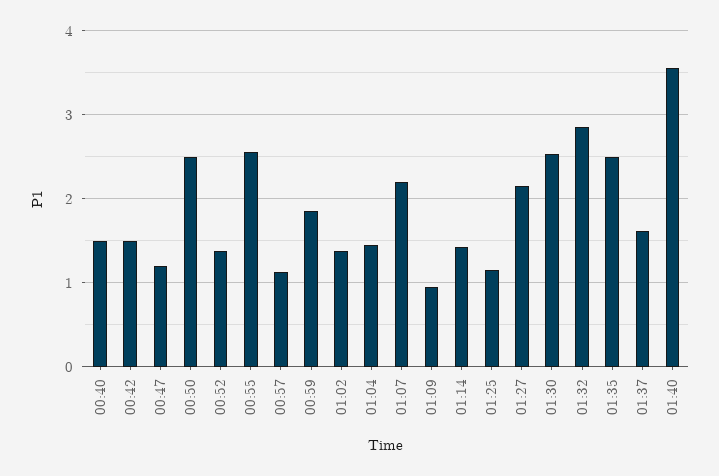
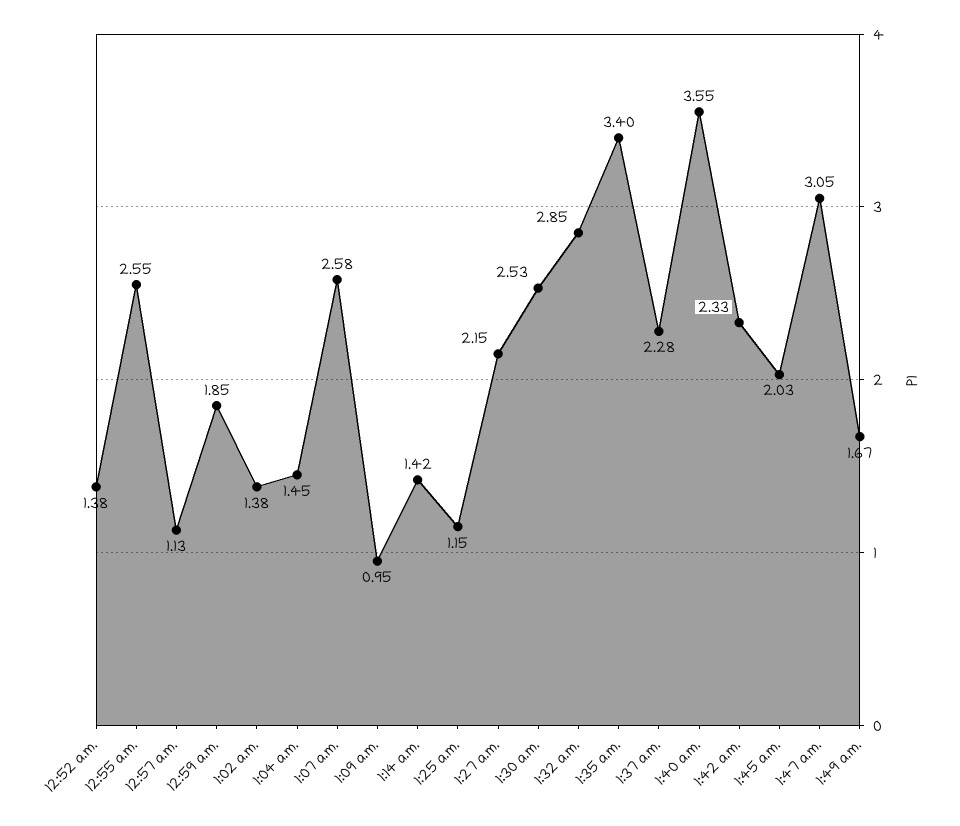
00:40: 1.5 -> none
00:42: 1.5 -> none
00:47: 1.2 -> none
00:50: 2.5 -> none
01:07: 2.2 -> 2.58
01:35: 2.5 -> 3.4
01:37: 1.6 -> 2.28
1:42 a.m.: none -> 2.33
1:45 a.m.: none -> 2.03
1:47 a.m.: none -> 3.05
1:49 a.m.: none -> 1.67

